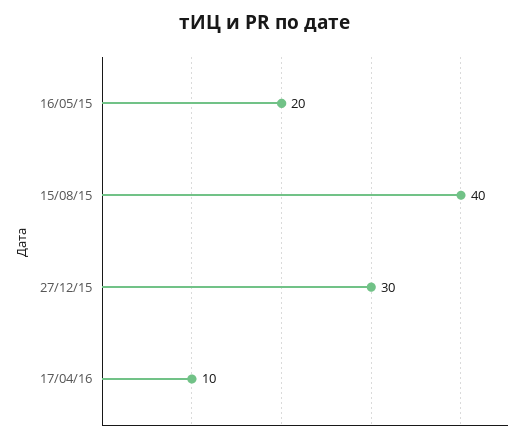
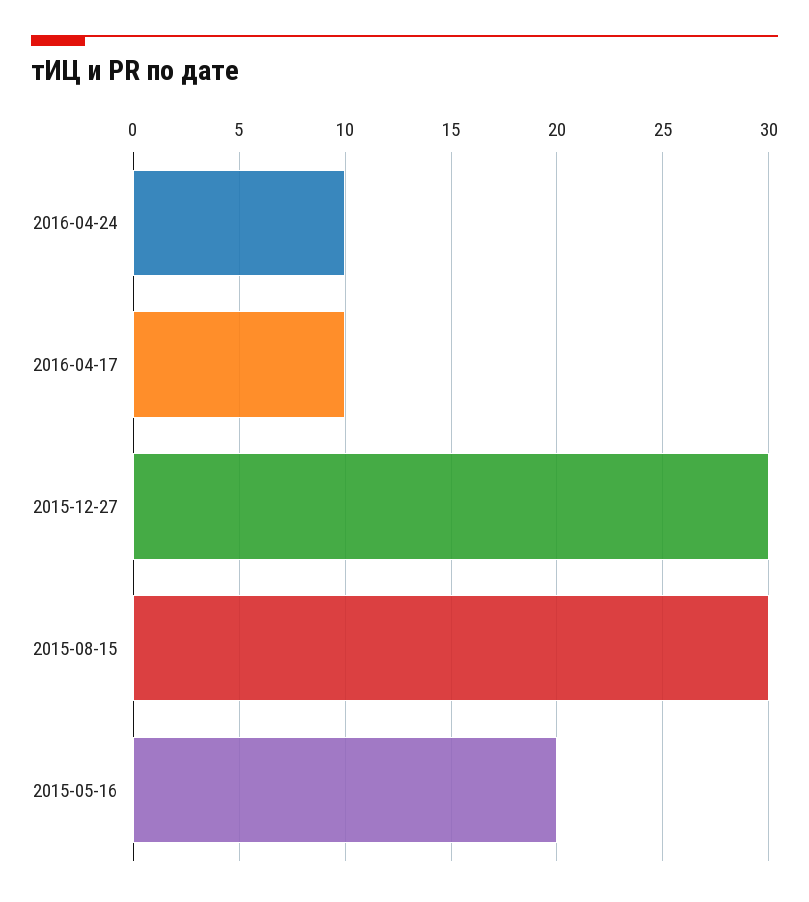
15/08/15: 40 -> 30
2016-04-24: none -> 10

